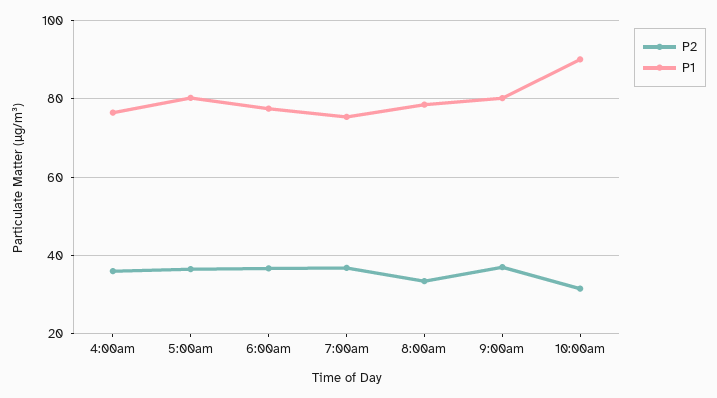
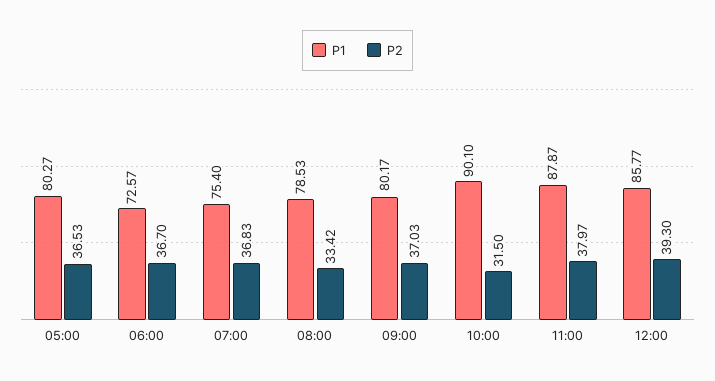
P2, 4:00am: 36 -> none
P1, 4:00am: 76 -> none
P1, 6:00am: 78 -> 72.57
P1, 11:00: none -> 87.87
P2, 11:00: none -> 37.97
P1, 12:00: none -> 85.77
P2, 12:00: none -> 39.3

